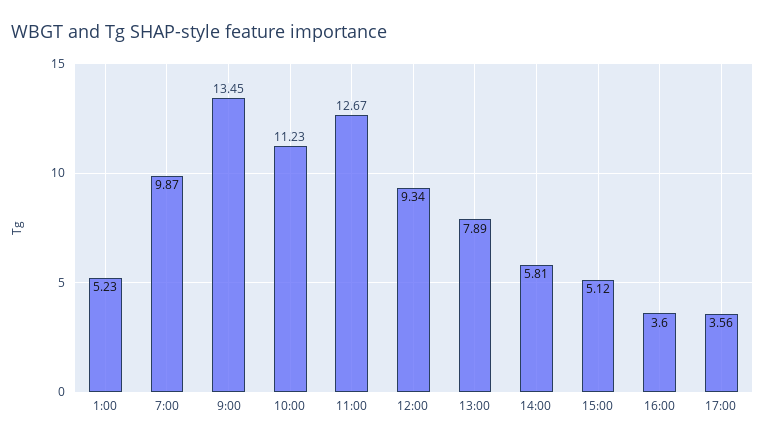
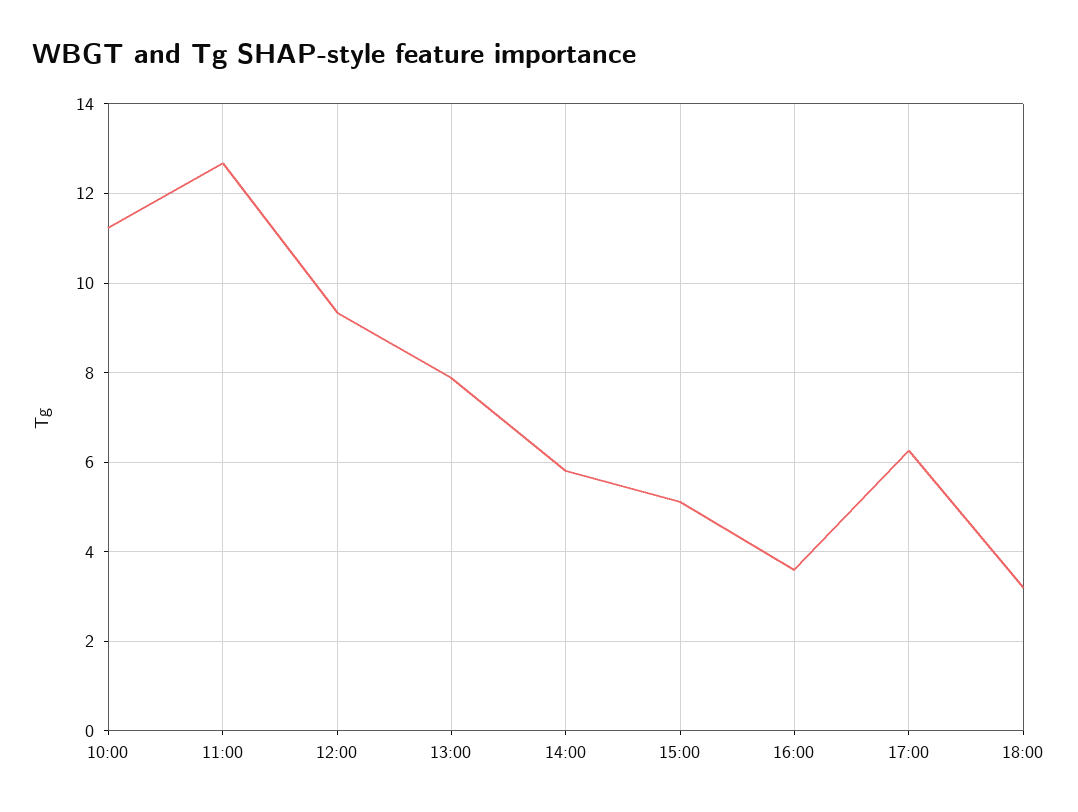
1:00: 5.23 -> none
7:00: 9.87 -> none
9:00: 13.45 -> none
17:00: 3.56 -> 6.2
18:00: none -> 3.2

